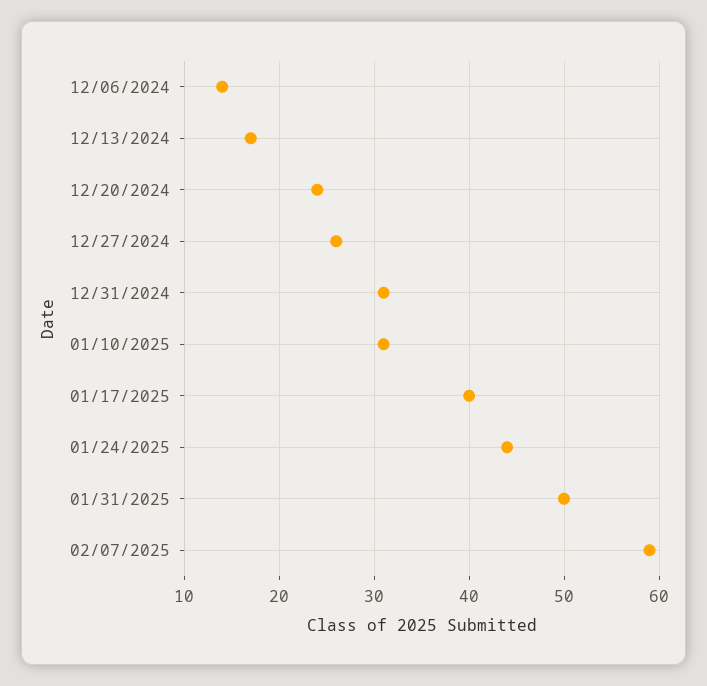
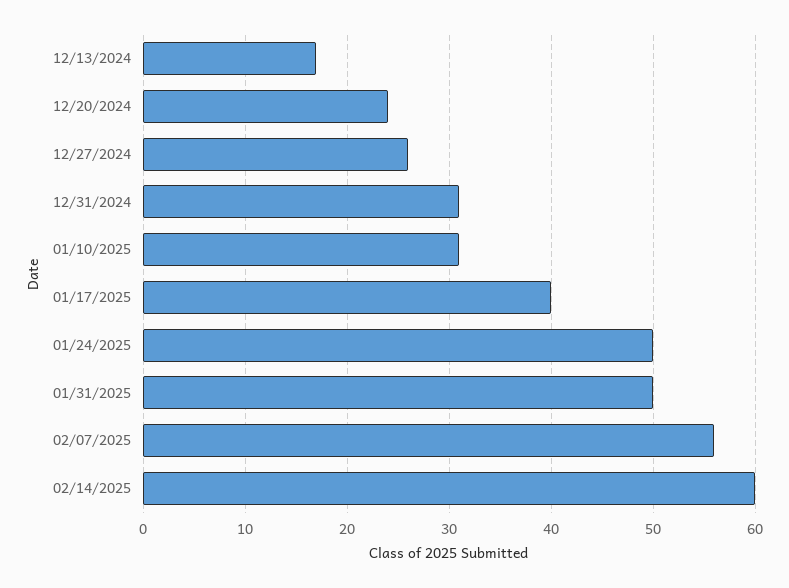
12/06/2024: 14 -> none
01/24/2025: 44 -> 50
02/07/2025: 59 -> 56
02/14/2025: none -> 60

